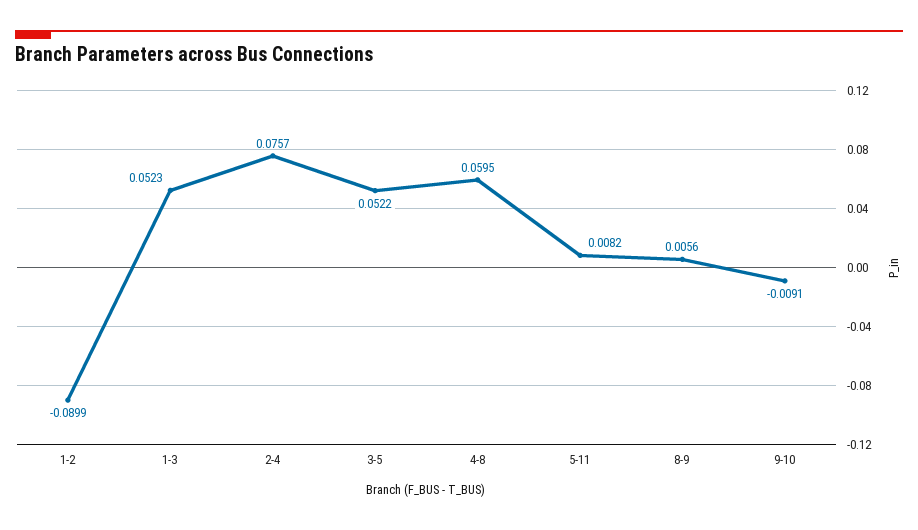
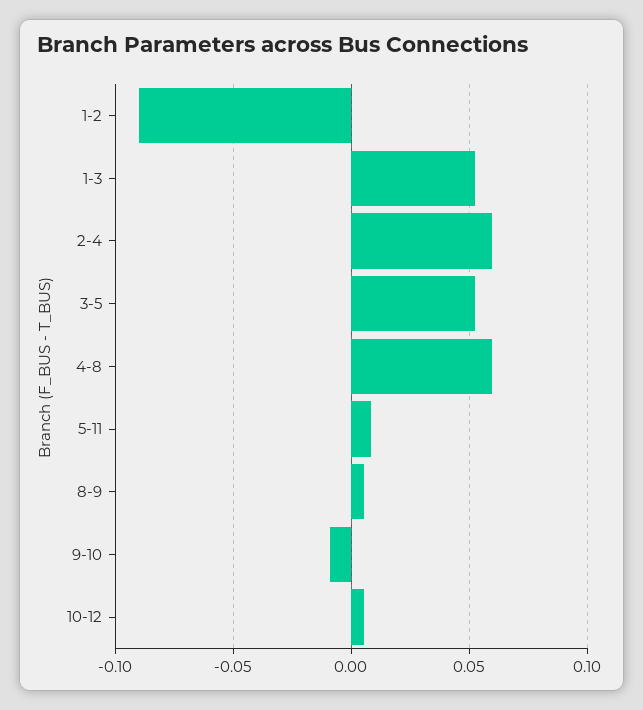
2-4: 0.0757 -> 0.06
10-12: none -> 0.005

